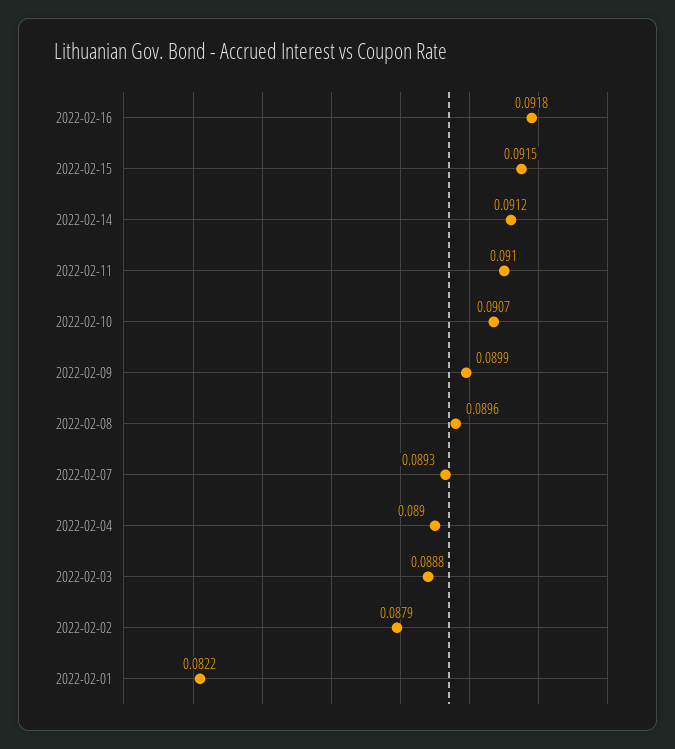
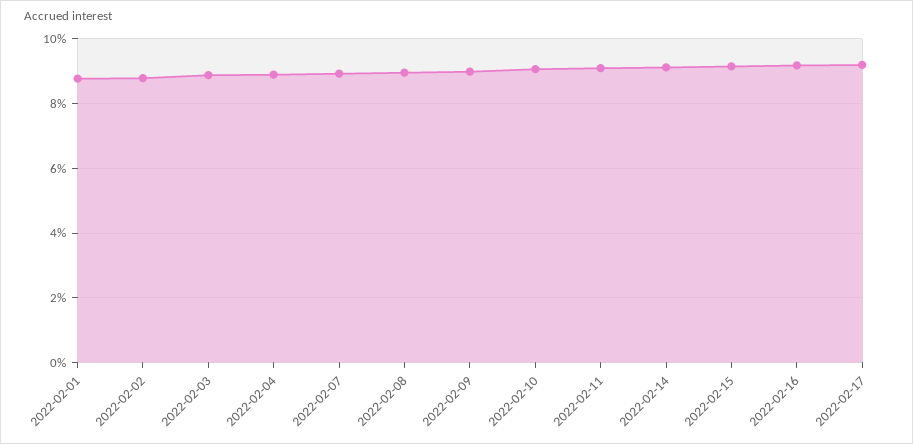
2022-02-01: 0.0822 -> 0.088
2022-02-17: none -> 0.092

